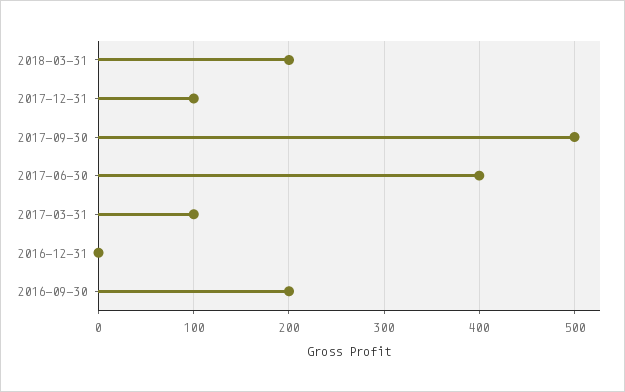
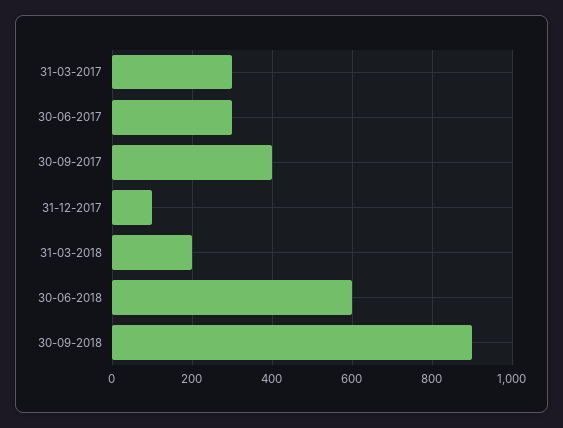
2017-09-30: 500 -> 400
2017-06-30: 400 -> 300
2017-03-31: 100 -> 300
2016-12-31: 0 -> none
2016-09-30: 200 -> none
30-06-2018: none -> 600
30-09-2018: none -> 900

